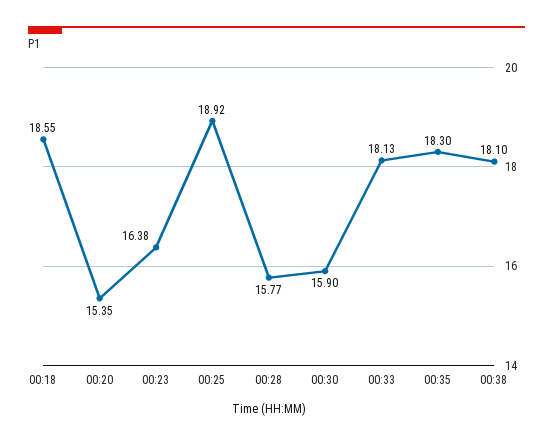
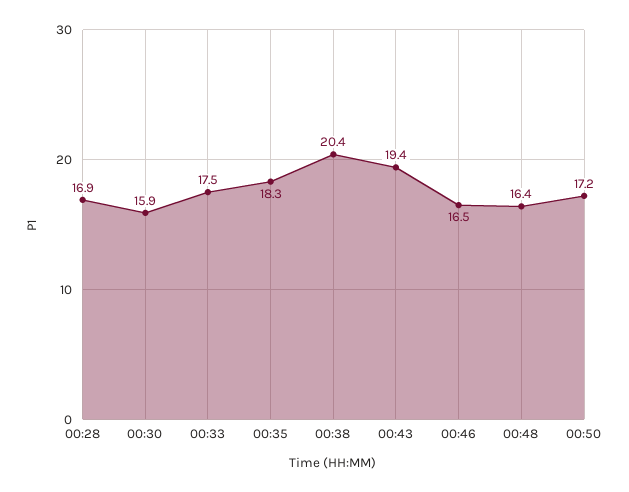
00:18: 18.55 -> none
00:20: 15.35 -> none
00:23: 16.38 -> none
00:25: 18.92 -> none
00:28: 15.77 -> 16.9
00:33: 18.13 -> 17.5
00:38: 18.1 -> 20.4
00:43: none -> 19.4
00:46: none -> 16.5
00:48: none -> 16.4
00:50: none -> 17.2

